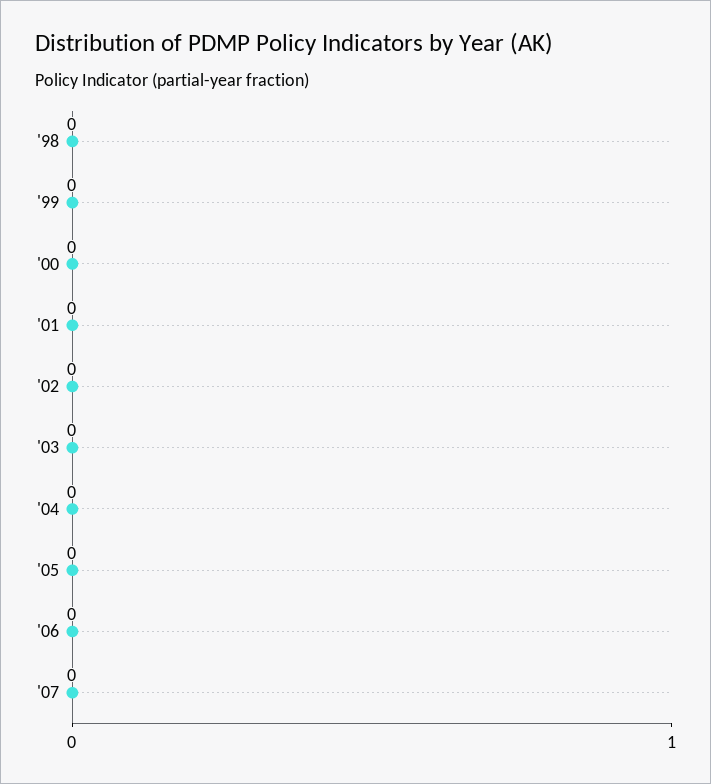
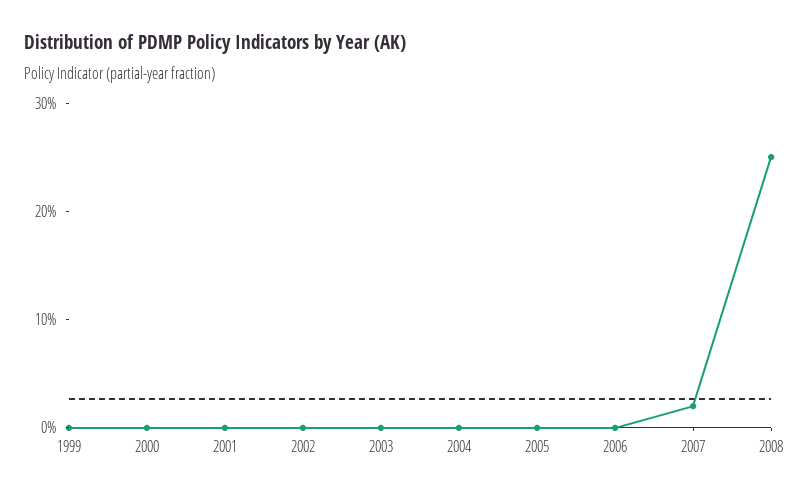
'98: 0 -> none
'07: 0 -> 0.02
2008: none -> 0.25

